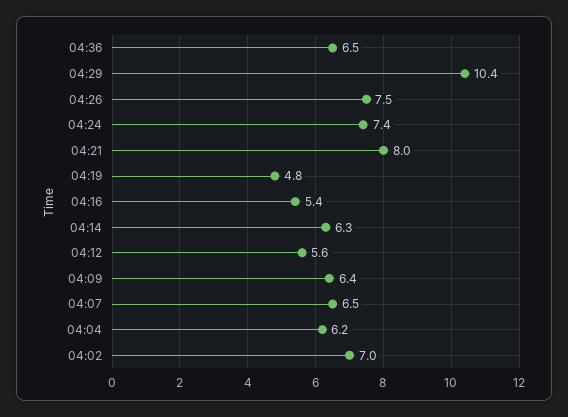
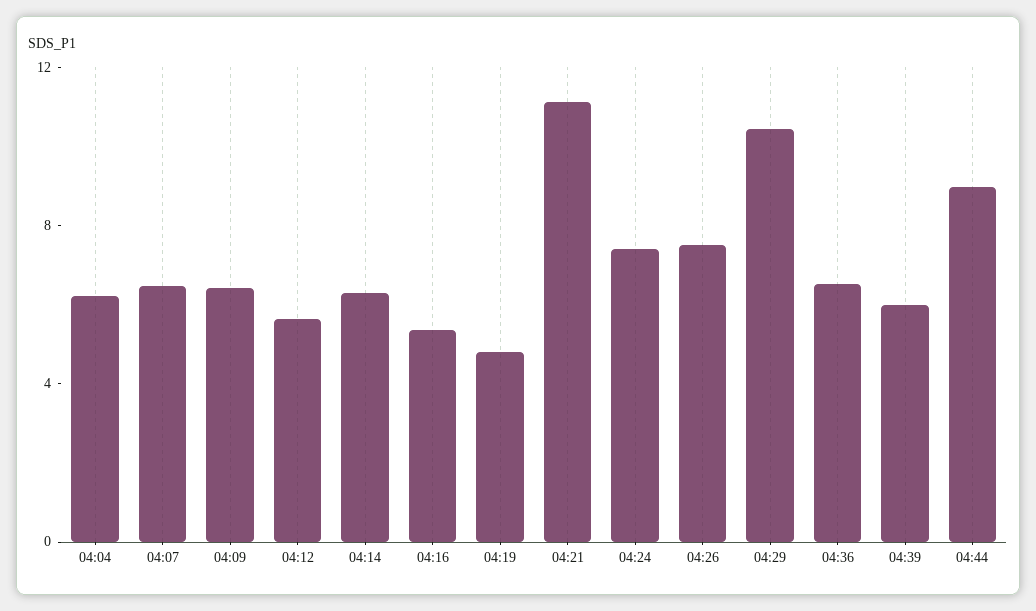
04:21: 8 -> 11
04:02: 7 -> none
04:39: none -> 6
04:44: none -> 9

